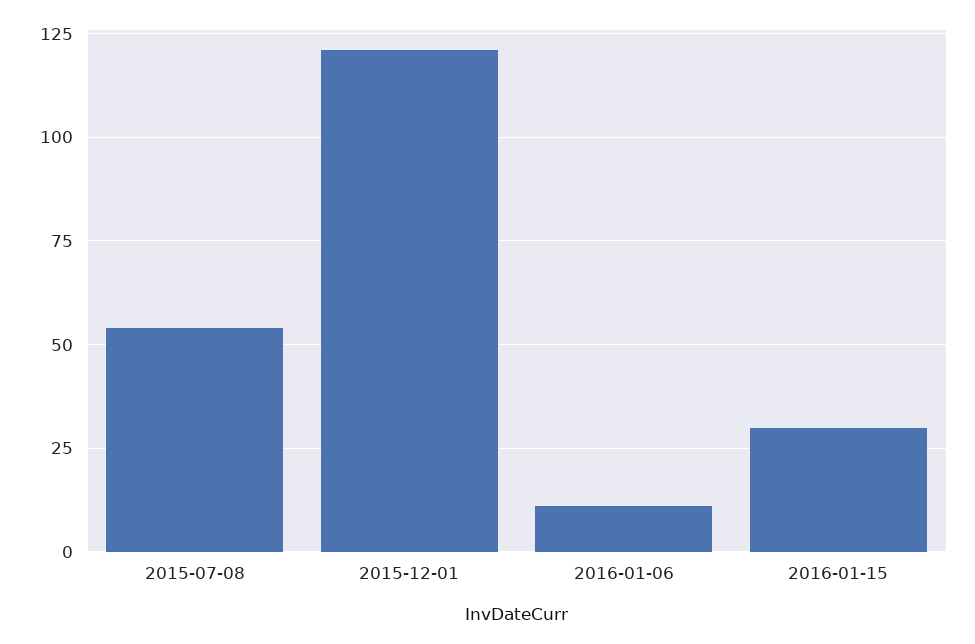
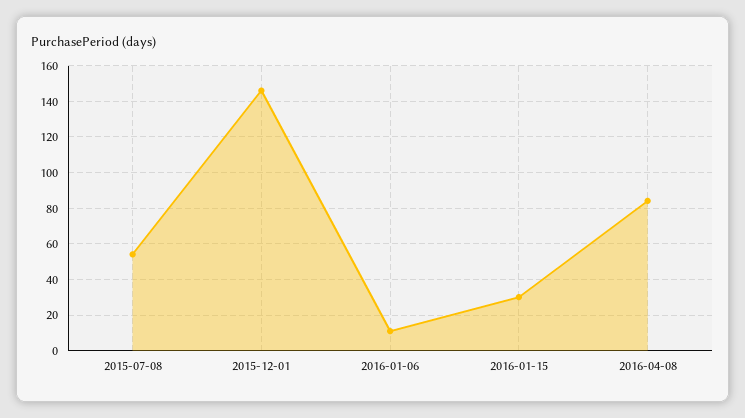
2015-12-01: 120 -> 145
2016-04-08: none -> 85

